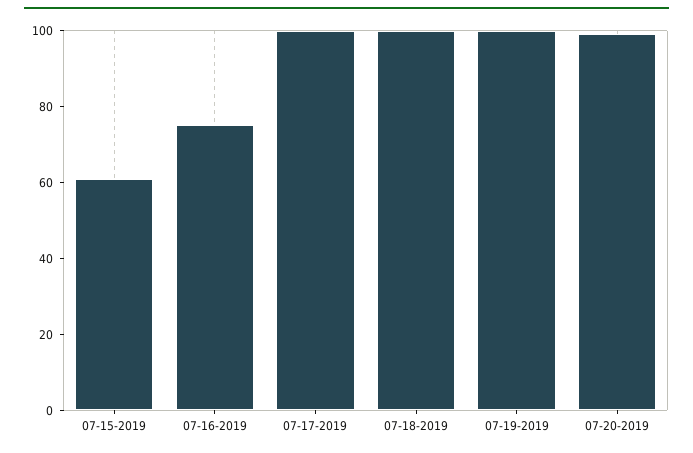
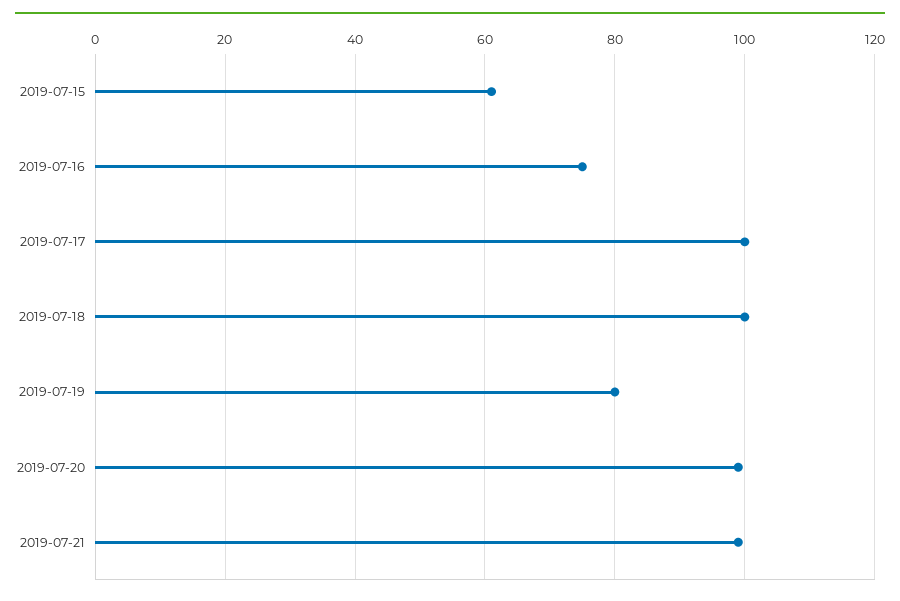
07-19-2019: 100 -> 80
2019-07-21: none -> 100

